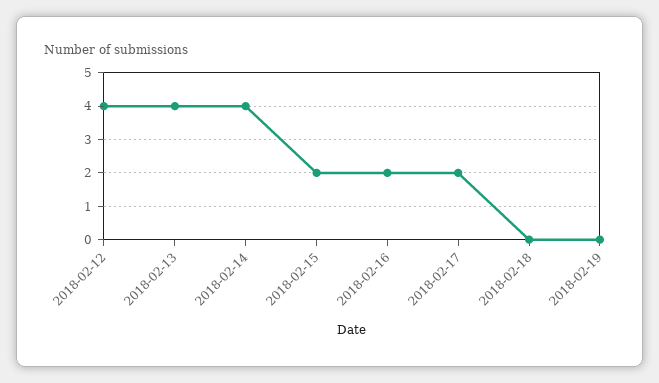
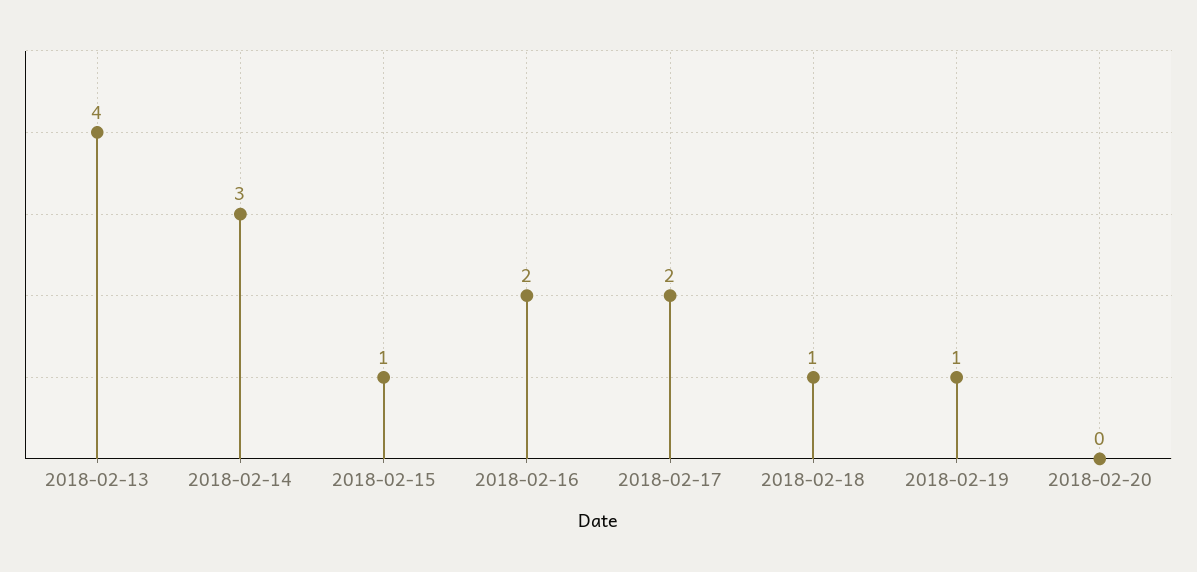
2018-02-12: 4 -> none
2018-02-14: 4 -> 3
2018-02-15: 2 -> 1
2018-02-18: 0 -> 1
2018-02-19: 0 -> 1
2018-02-20: none -> 0

